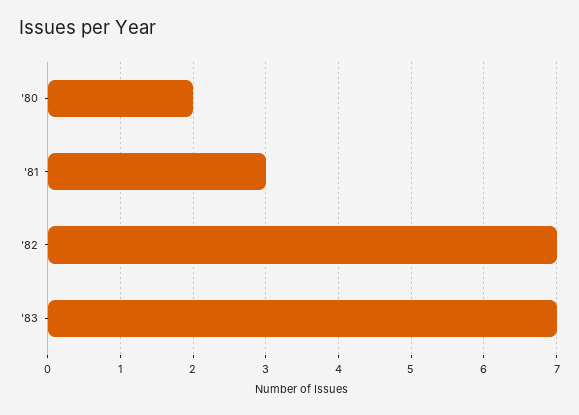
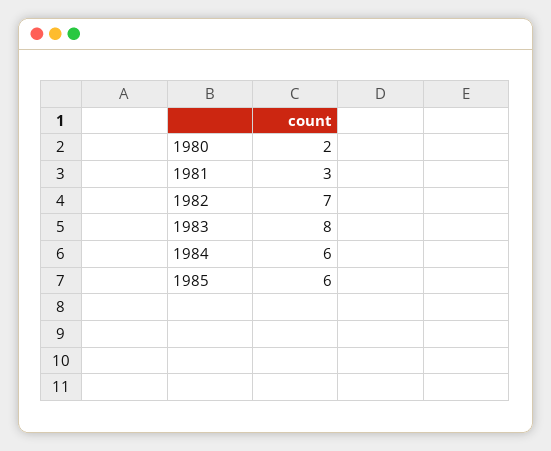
'83: 7 -> 8
1984: none -> 6
1985: none -> 6

